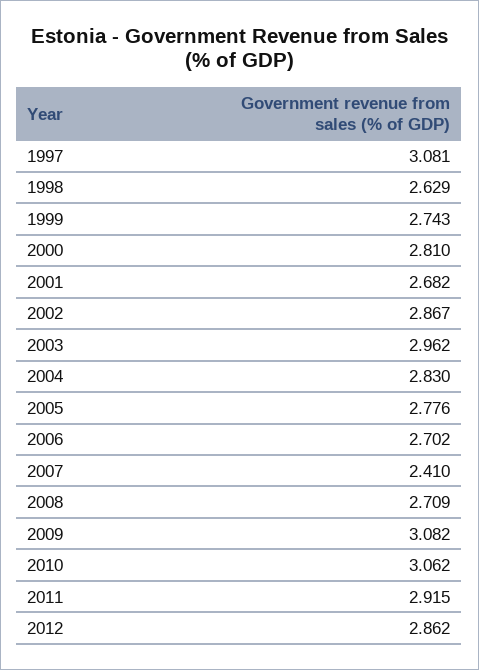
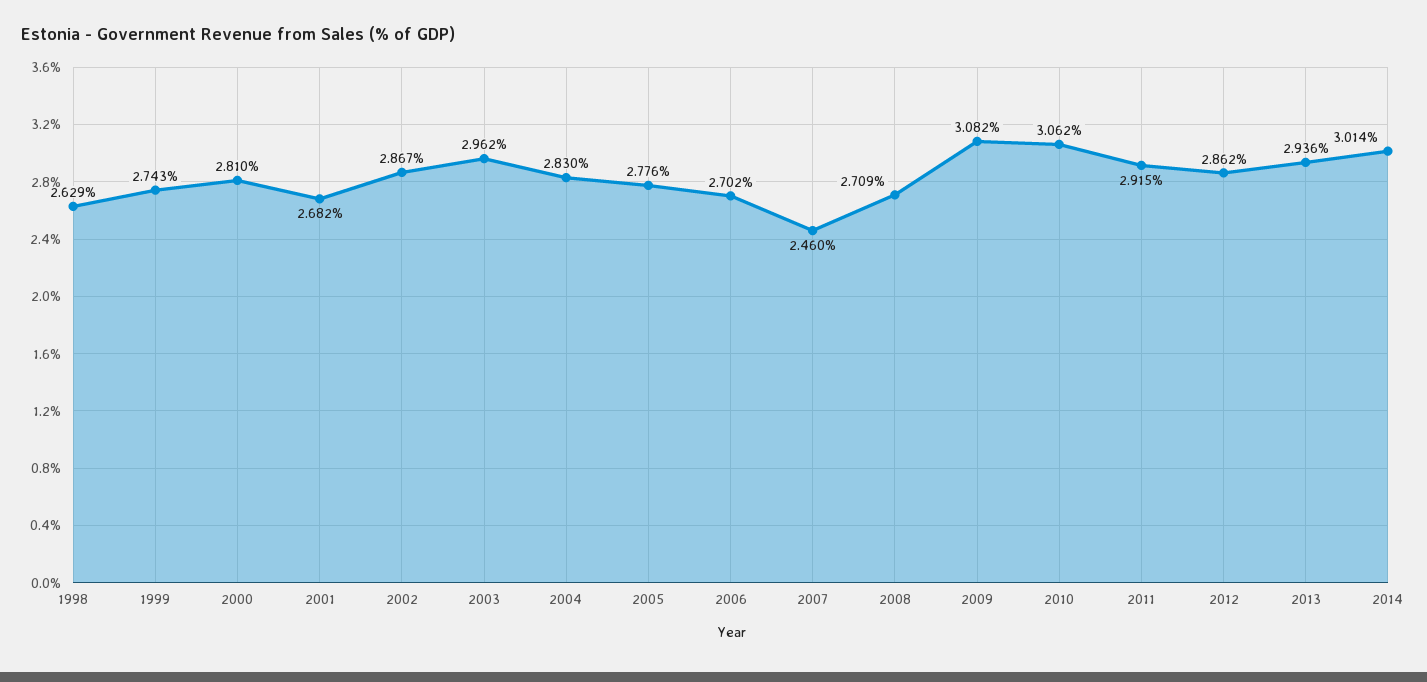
1997: 3.081 -> none
2007: 2.41 -> 2.46
2013: none -> 2.936
2014: none -> 3.014

